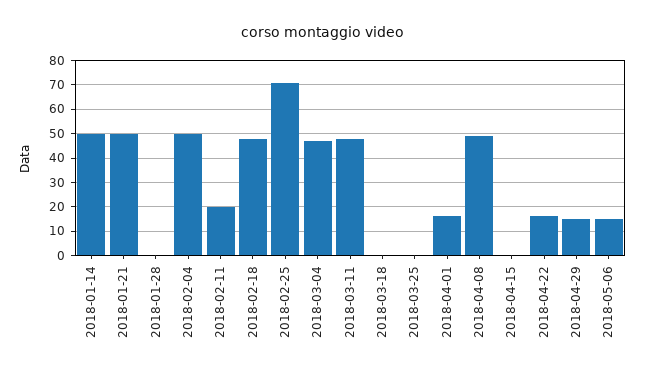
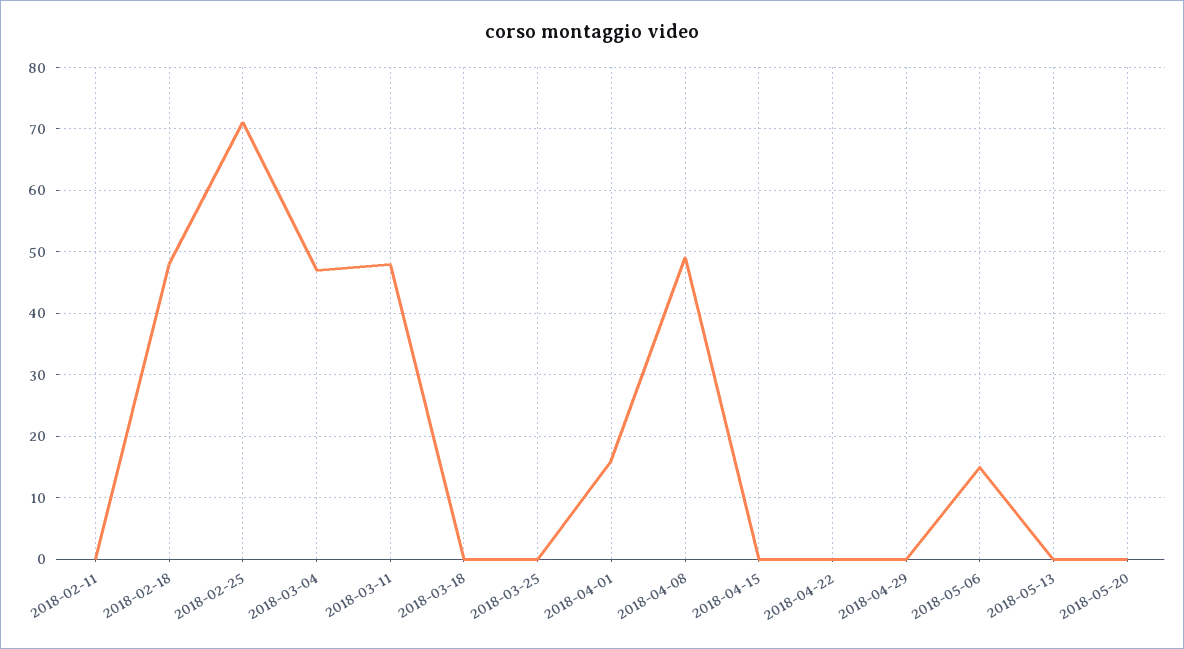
2018-01-14: 50 -> none
2018-01-21: 50 -> none
2018-01-28: 0 -> none
2018-02-04: 50 -> none
2018-02-11: 20 -> 0
2018-04-22: 15 -> 0
2018-04-29: 15 -> 0
2018-05-13: none -> 0
2018-05-20: none -> 0

